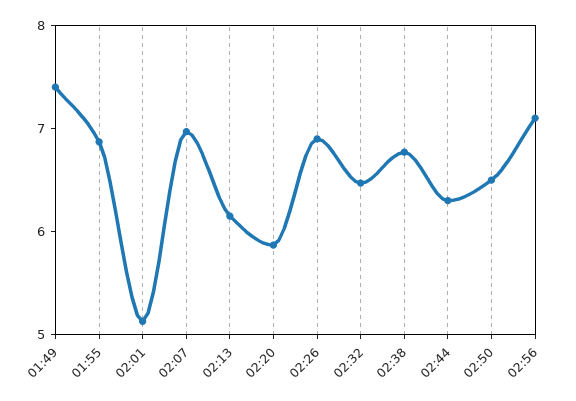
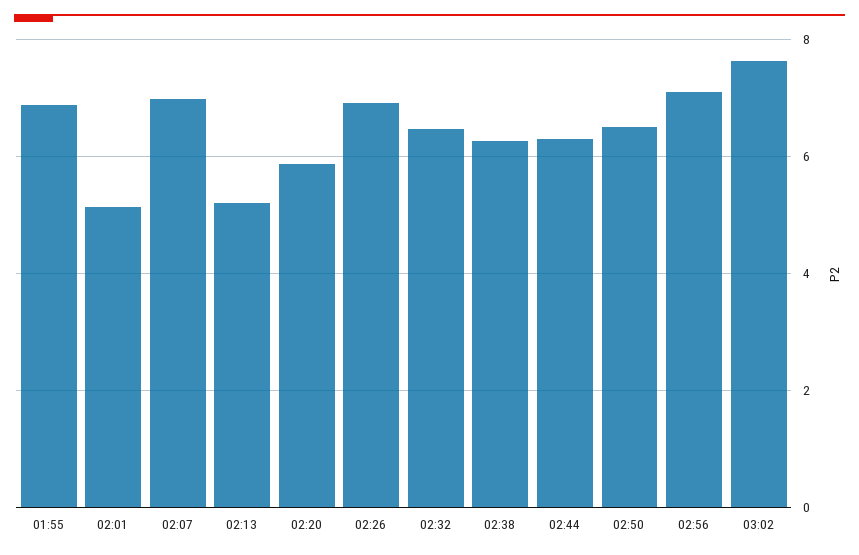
01:49: 7.4 -> none
02:13: 6.2 -> 5.2
02:38: 6.8 -> 6.2
03:02: none -> 7.6

